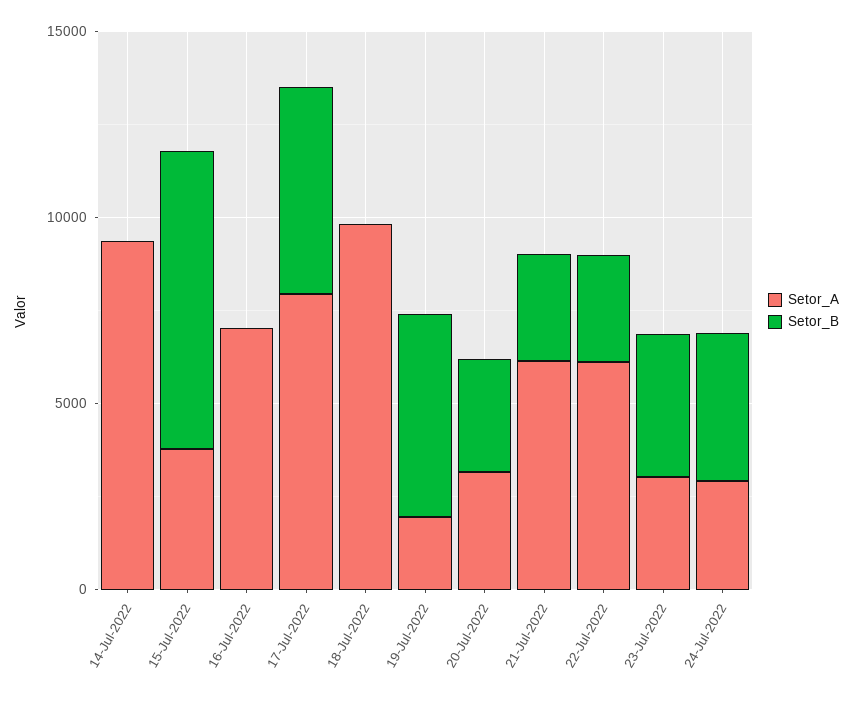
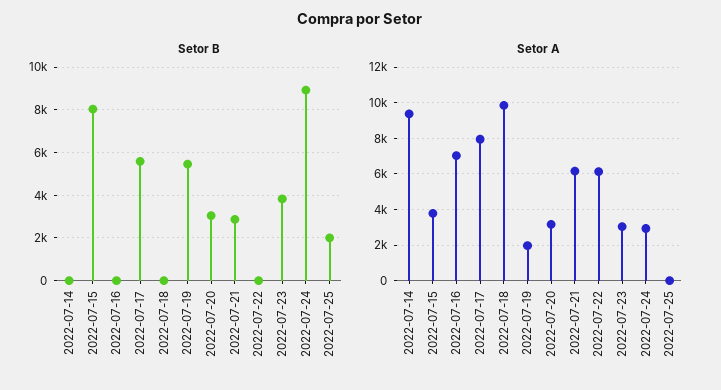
Setor_B, 22-Jul-2022: 3000 -> 0
Setor_B, 24-Jul-2022: 4000 -> 9000
Setor_B, 2022-07-25: none -> 2000
Setor_A, 2022-07-25: none -> 0

